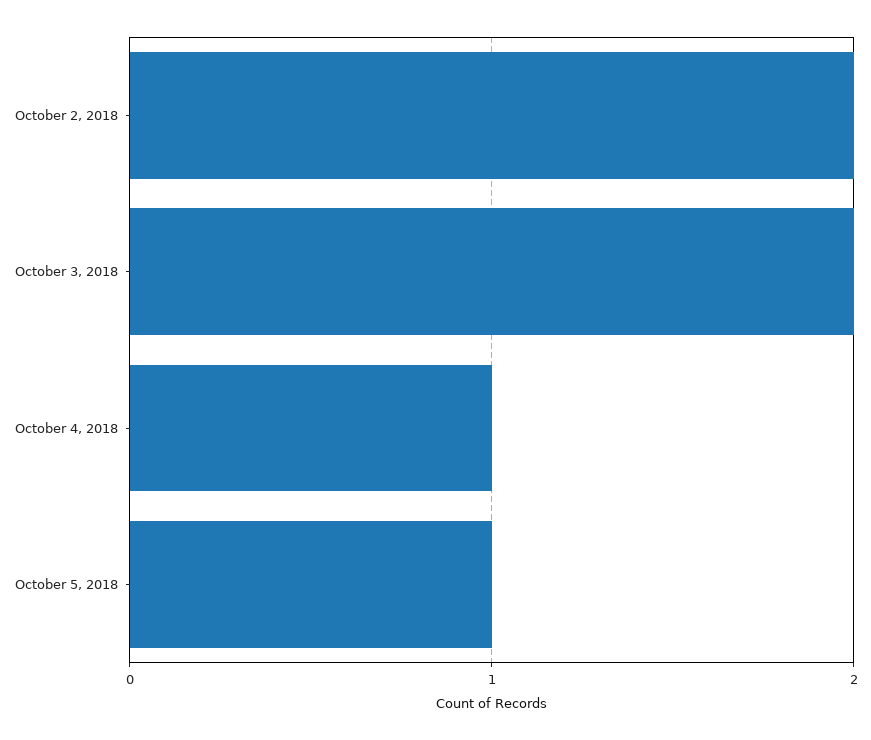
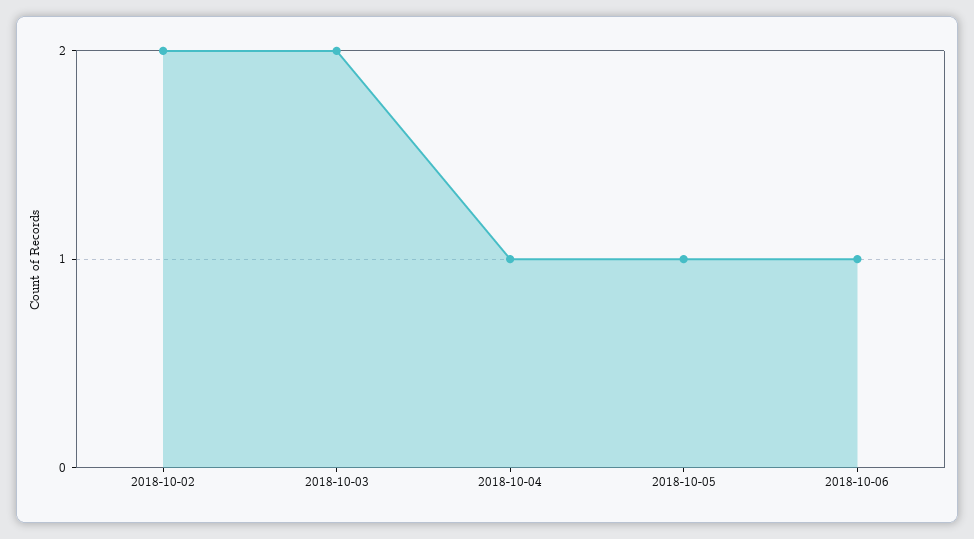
2018-10-06: none -> 1

